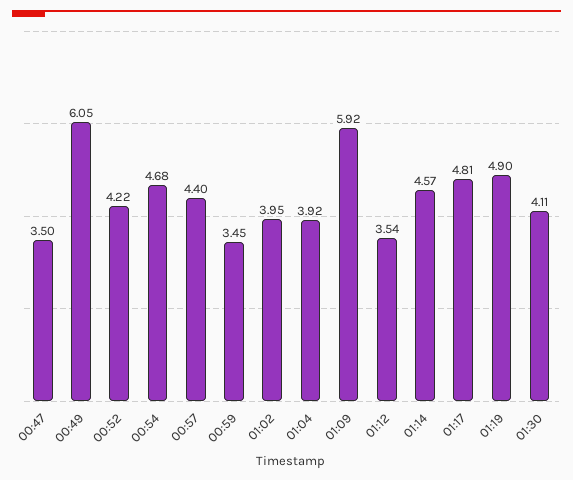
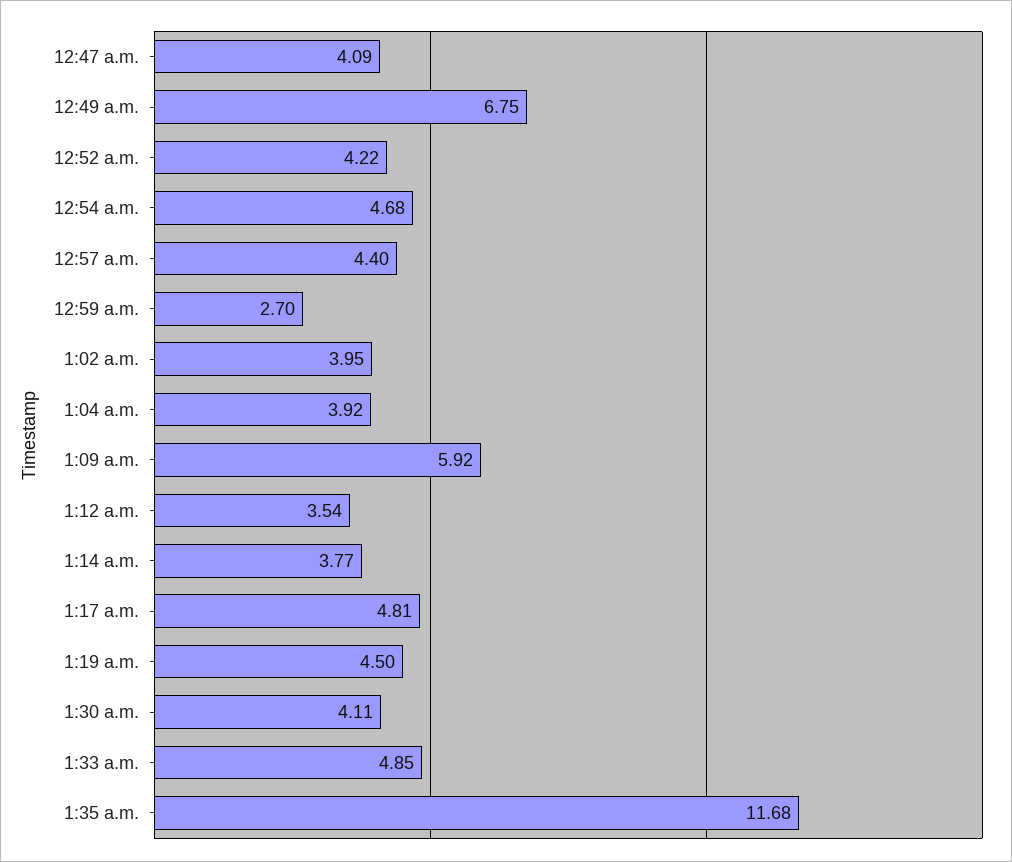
00:47: 3.5 -> 4.09
00:49: 6.05 -> 6.75
00:59: 3.45 -> 2.7
01:14: 4.57 -> 3.77
01:19: 4.9 -> 4.5
1:33 a.m.: none -> 4.85
1:35 a.m.: none -> 11.68

